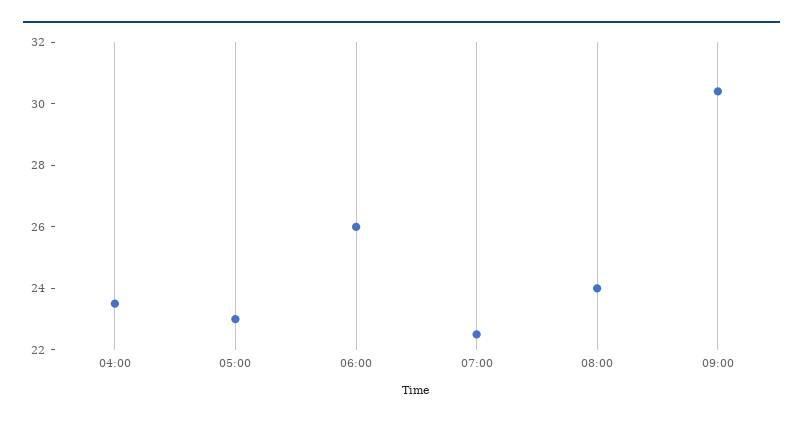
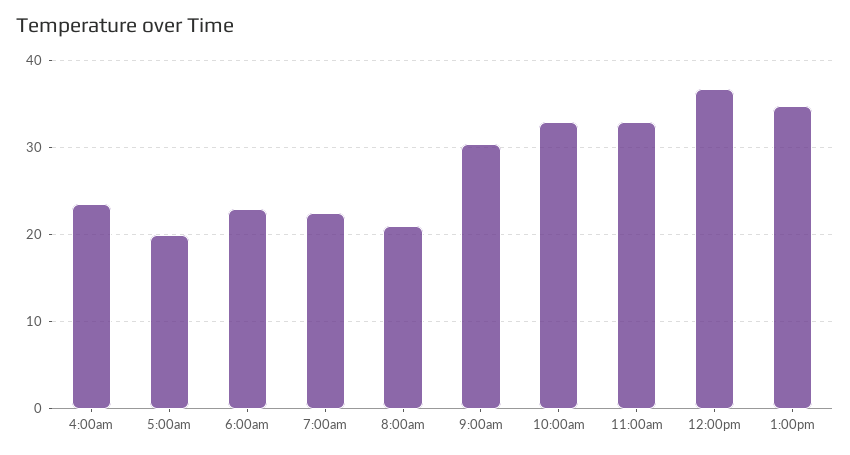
05:00: 23 -> 20
06:00: 26 -> 23
08:00: 24 -> 21
10:00am: none -> 33
11:00am: none -> 33
12:00pm: none -> 37
1:00pm: none -> 35

